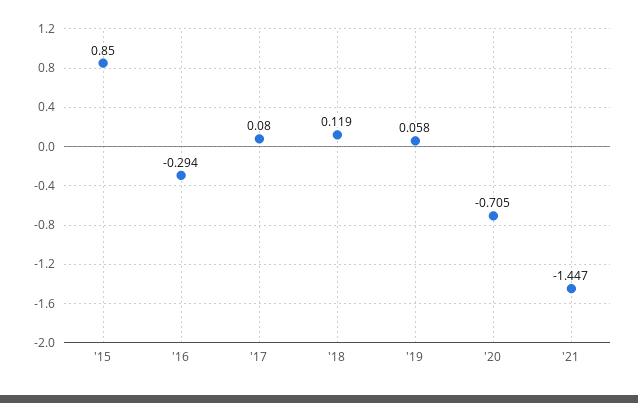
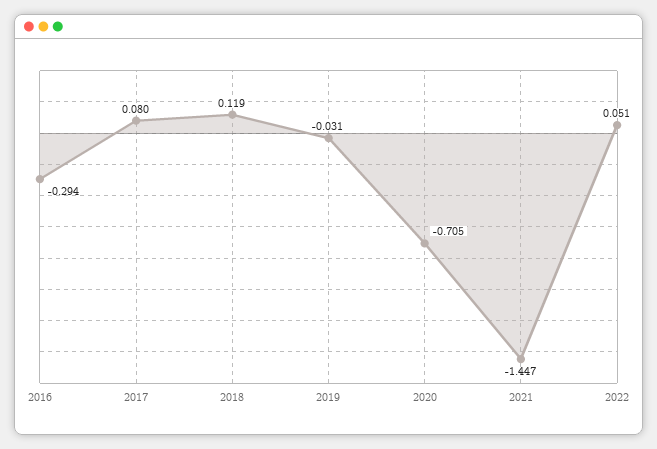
'15: 0.85 -> none
'19: 0.058 -> -0.031
2022: none -> 0.051

